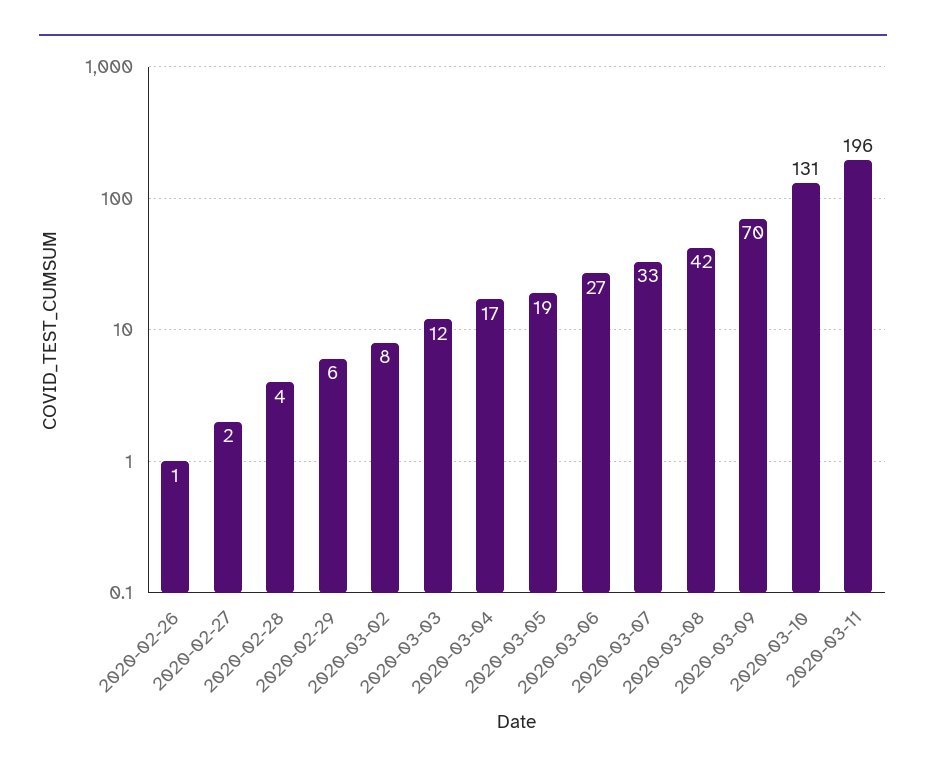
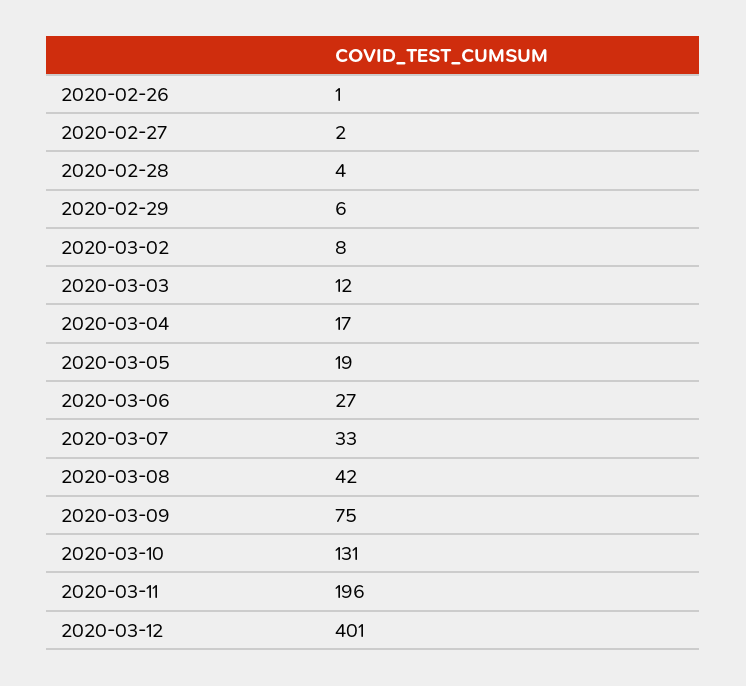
2020-03-09: 70 -> 75
2020-03-12: none -> 401

